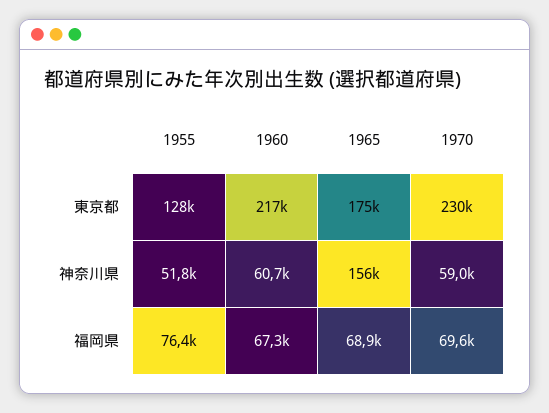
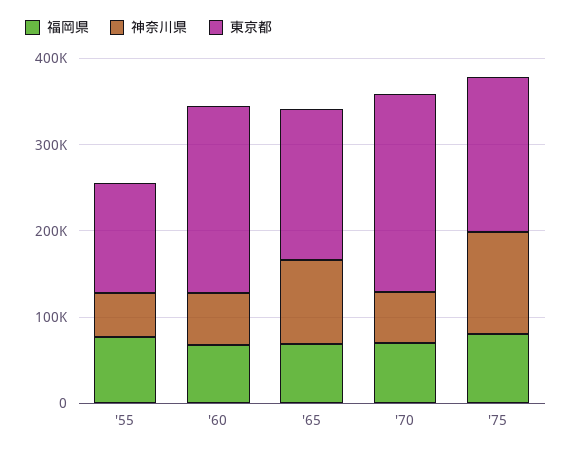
神奈川県, 1965: 156000 -> 100000
福岡県, '75: none -> 80000
神奈川県, '75: none -> 120000
東京都, '75: none -> 180000

